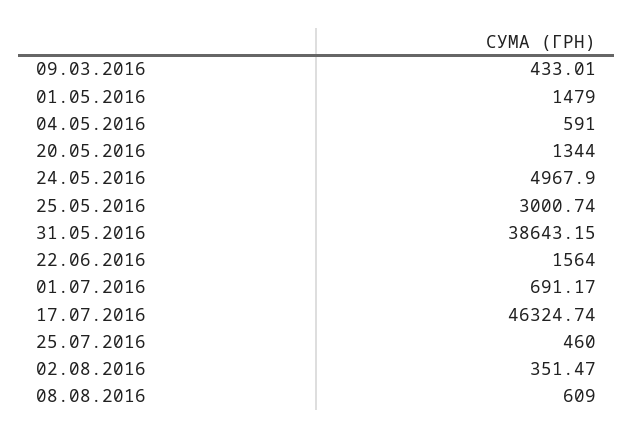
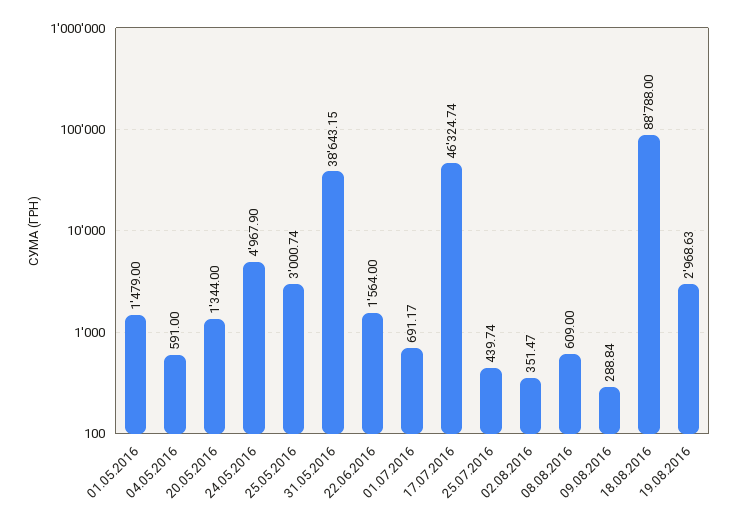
09.03.2016: 433.01 -> none
25.07.2016: 460 -> 439.74
09.08.2016: none -> 288.84
18.08.2016: none -> 88788
19.08.2016: none -> 2968.63

